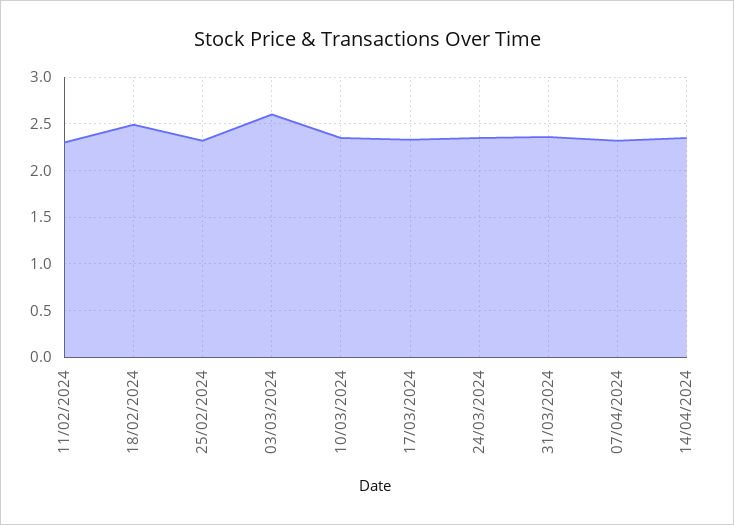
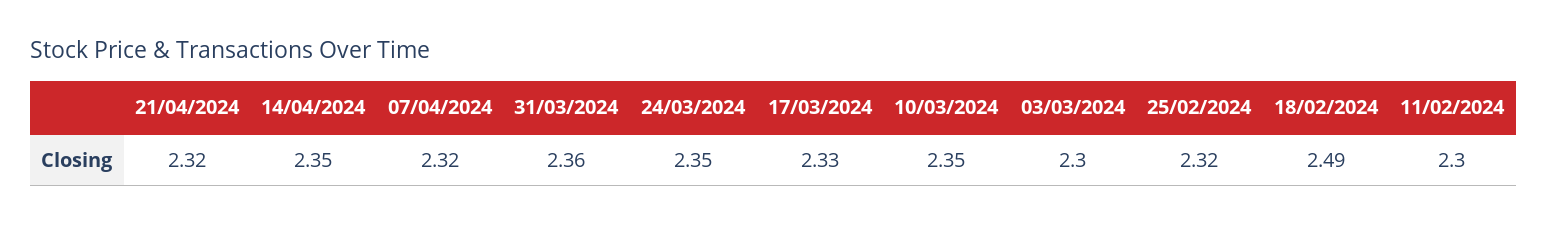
03/03/2024: 2.6 -> 2.3
21/04/2024: none -> 2.32

